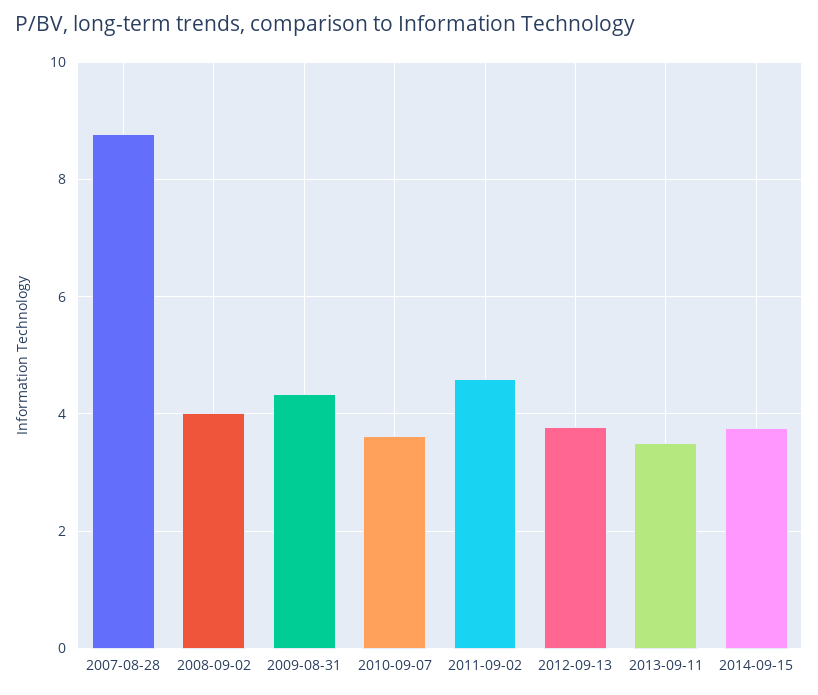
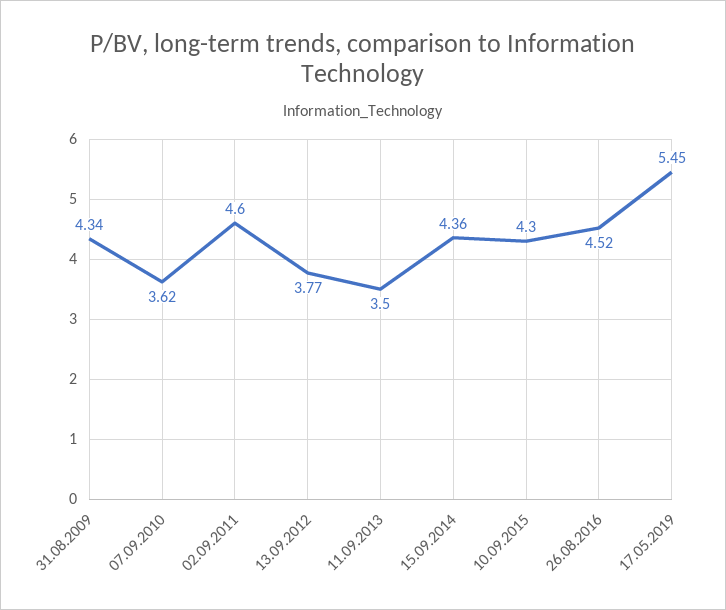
2007-08-28: 8.8 -> none
2008-09-02: 4 -> none
2014-09-15: 3.8 -> 4.36
10.09.2015: none -> 4.3
26.08.2016: none -> 4.52
17.05.2019: none -> 5.45

